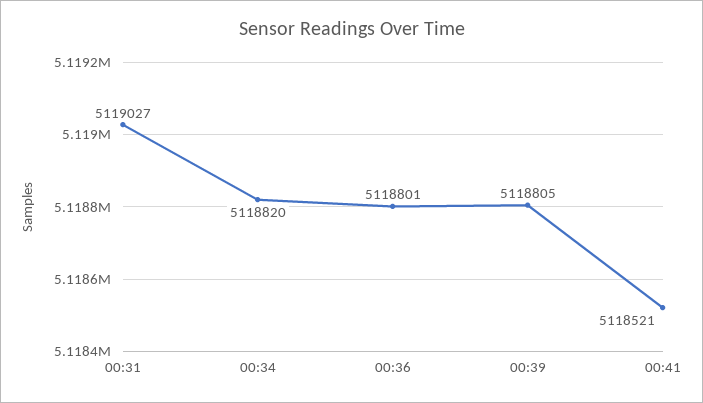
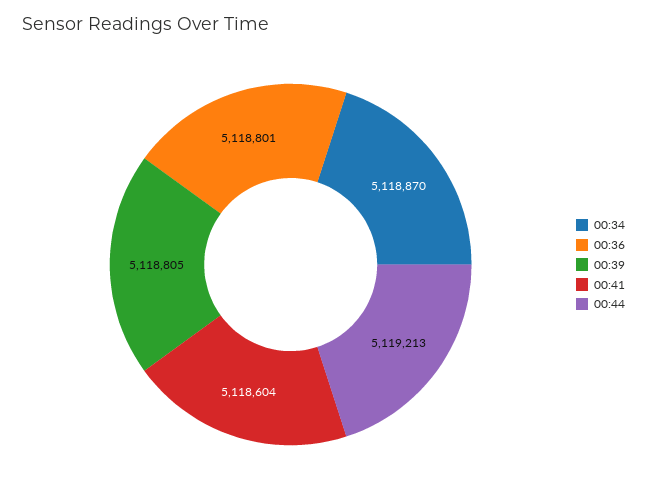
00:31: 5119027 -> none
00:34: 5118820 -> 5118870
00:41: 5118521 -> 5118604
00:44: none -> 5119213

